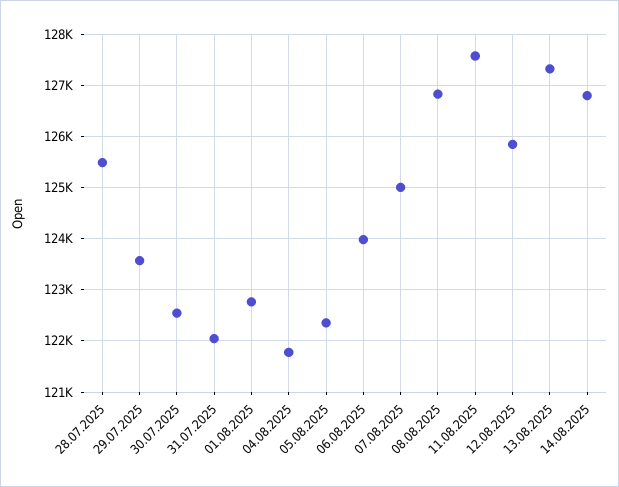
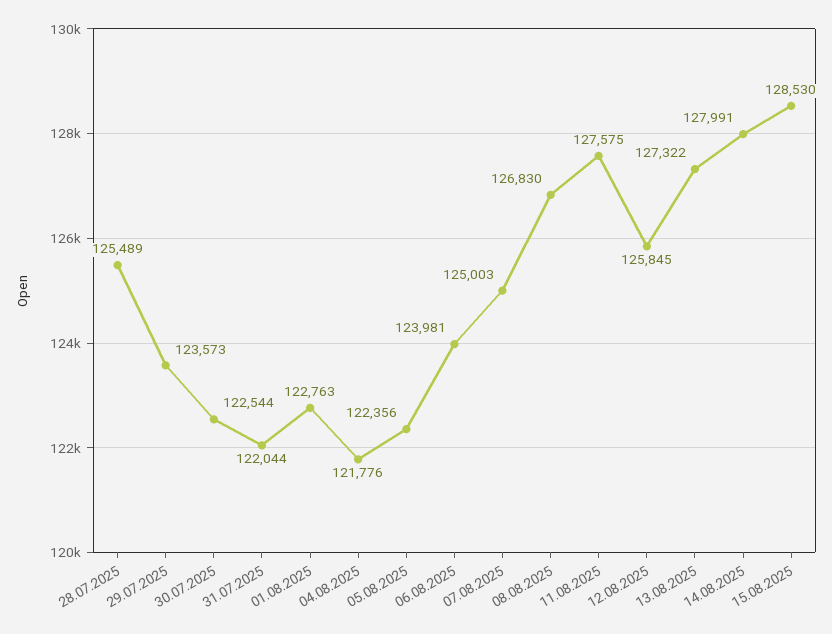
14.08.2025: 126800 -> 127991
15.08.2025: none -> 128530

